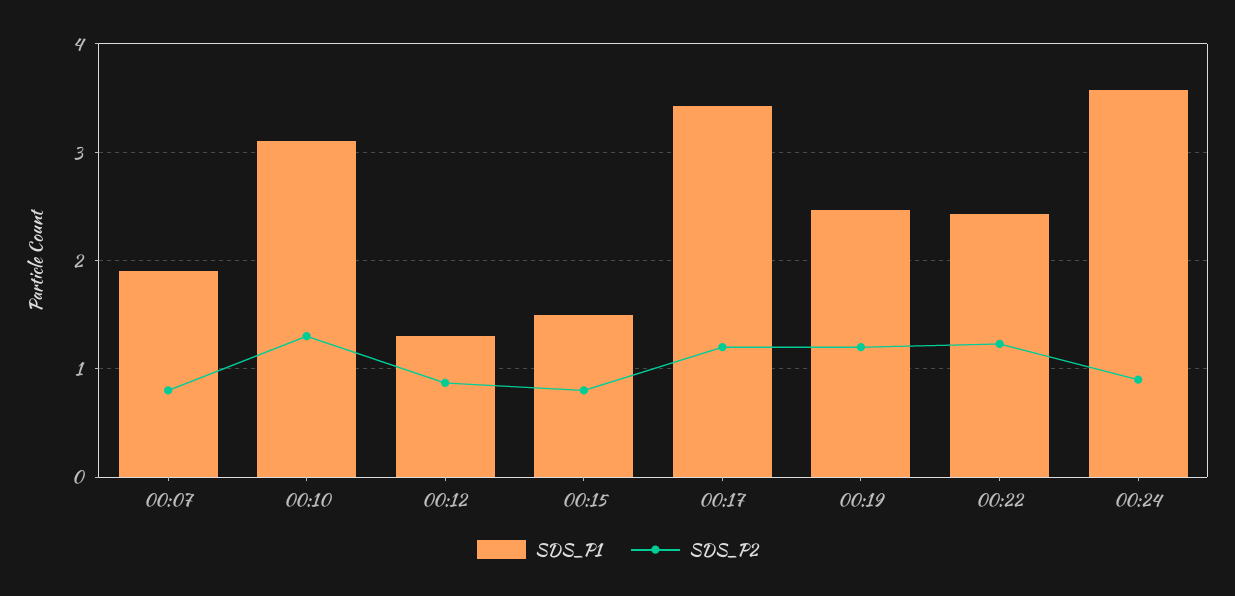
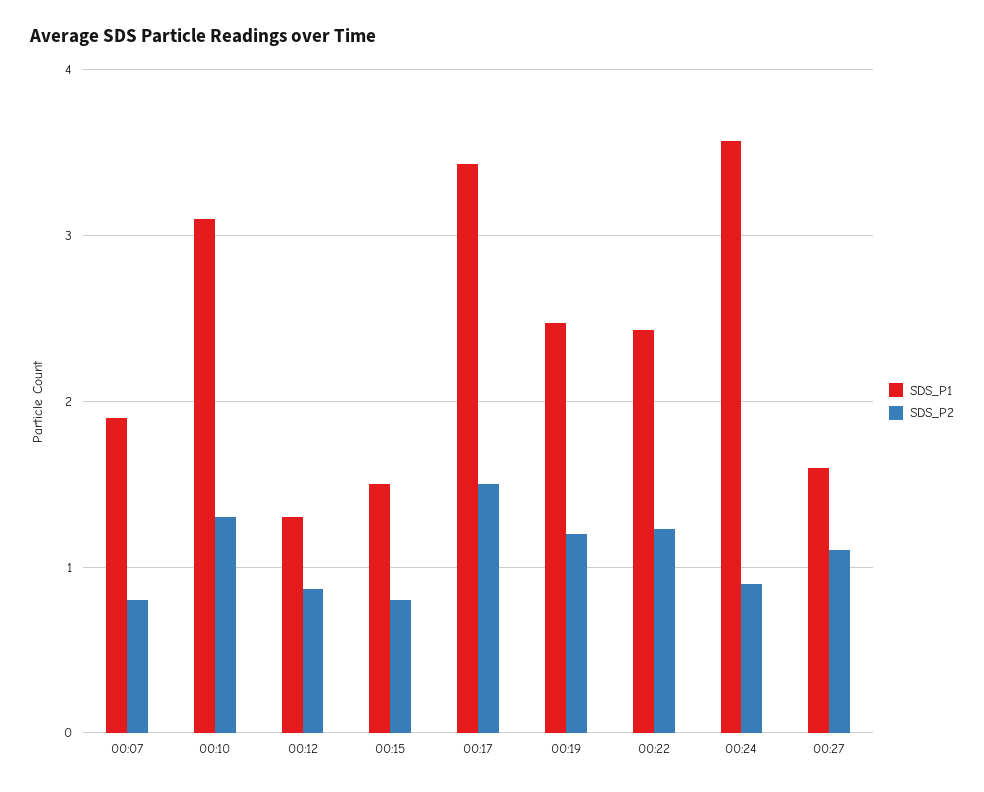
SDS_P2, 00:17: 1.2 -> 1.5
SDS_P1, 00:27: none -> 1.6
SDS_P2, 00:27: none -> 1.1

